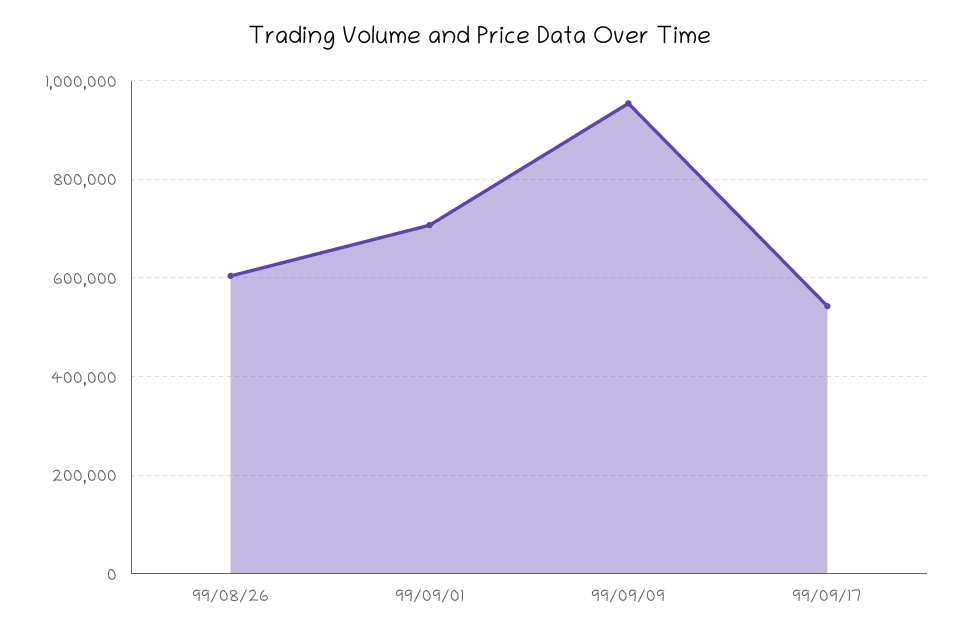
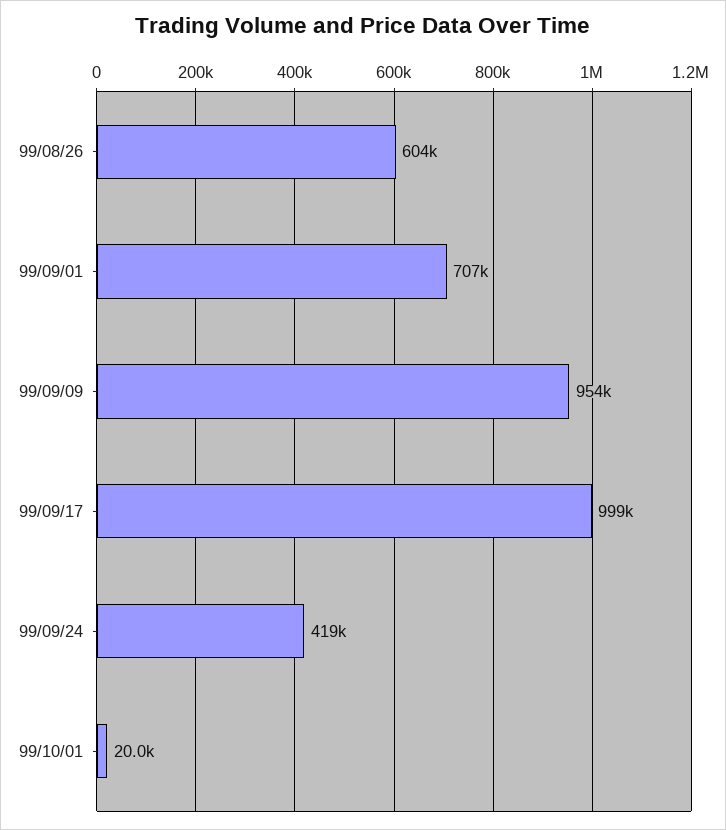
99/09/17: 540000 -> 999000
99/09/24: none -> 419000
99/10/01: none -> 20000

